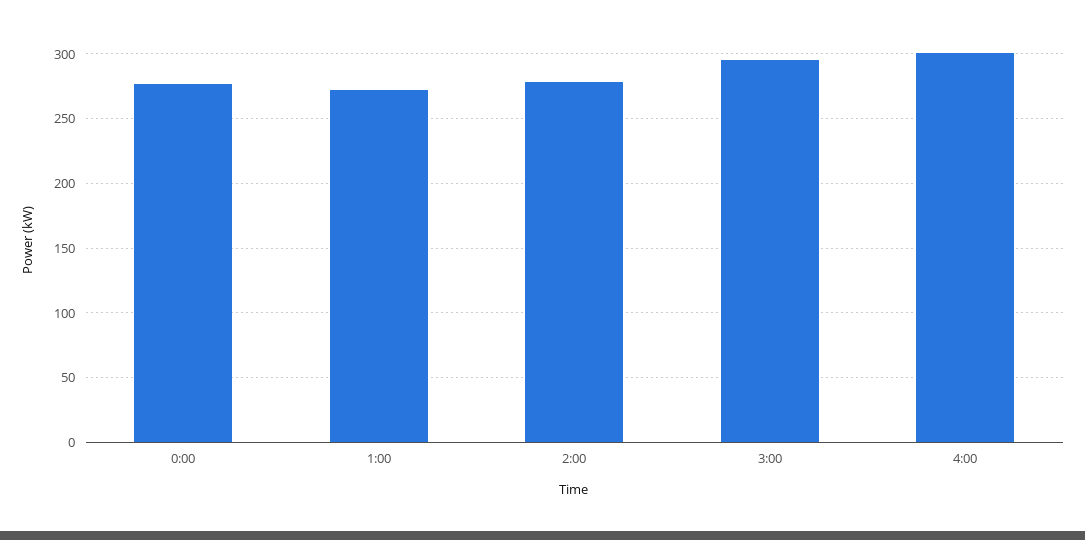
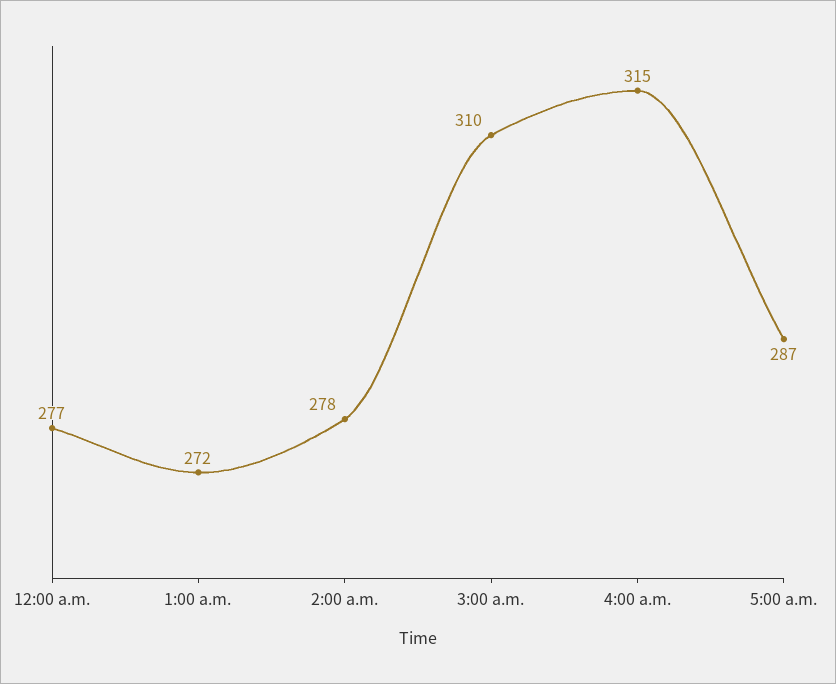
3:00: 295 -> 310
4:00: 300 -> 315
5:00 a.m.: none -> 287

